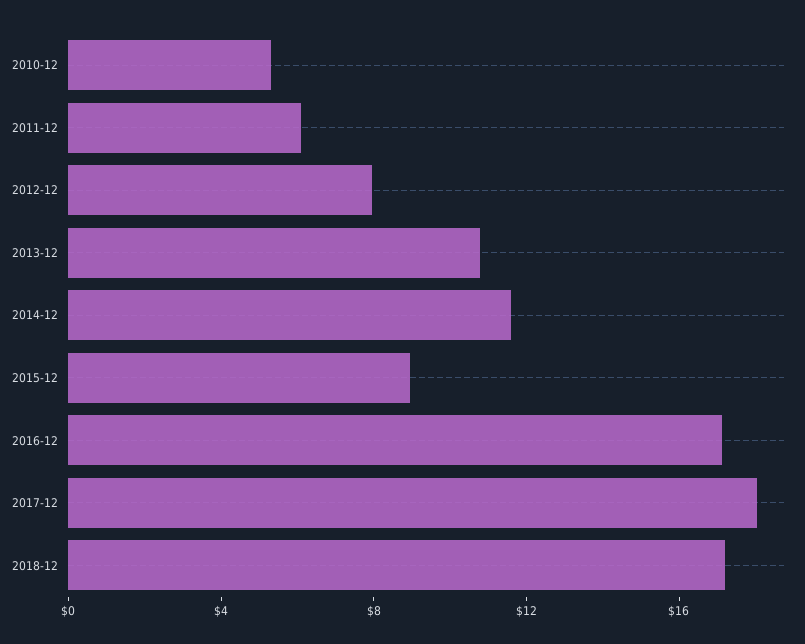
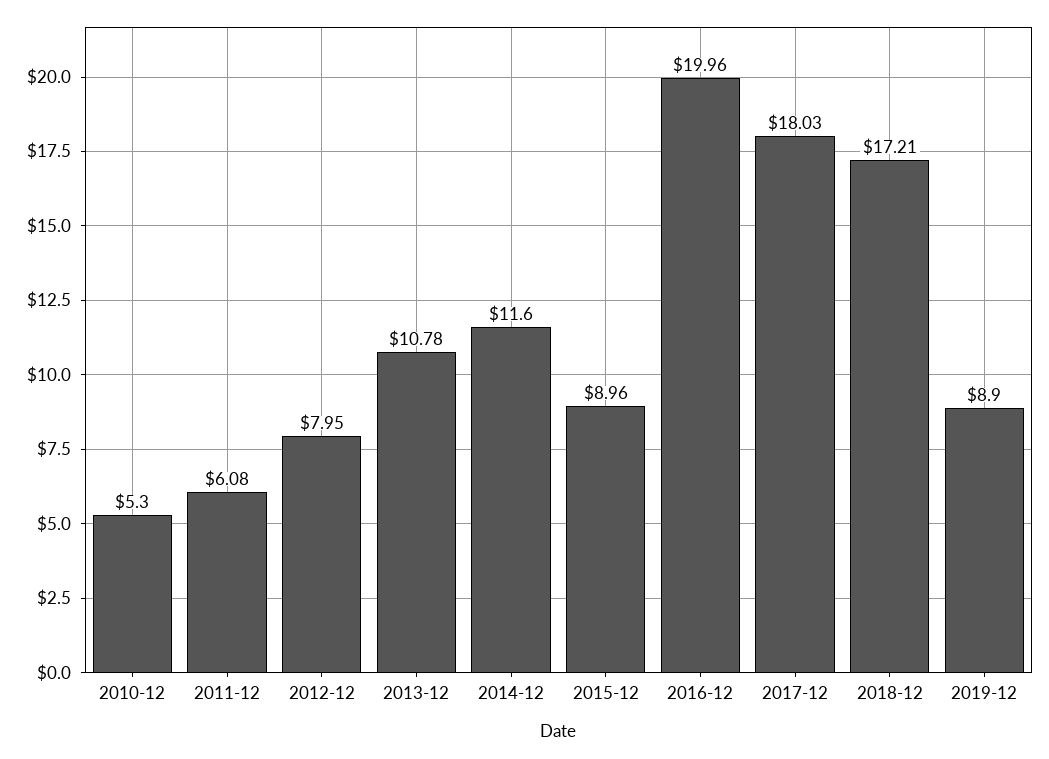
2016-12: 17 -> 19.96
2019-12: none -> 8.9

